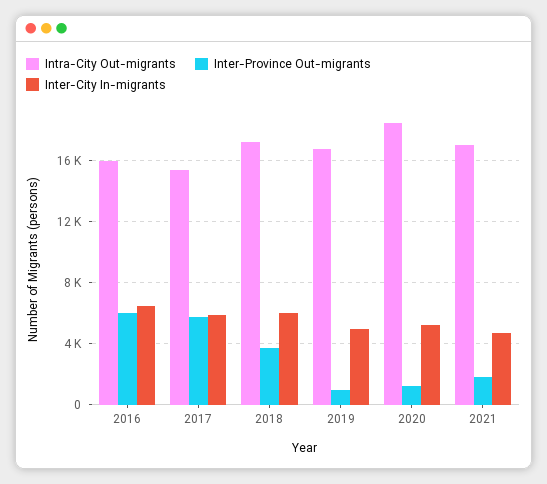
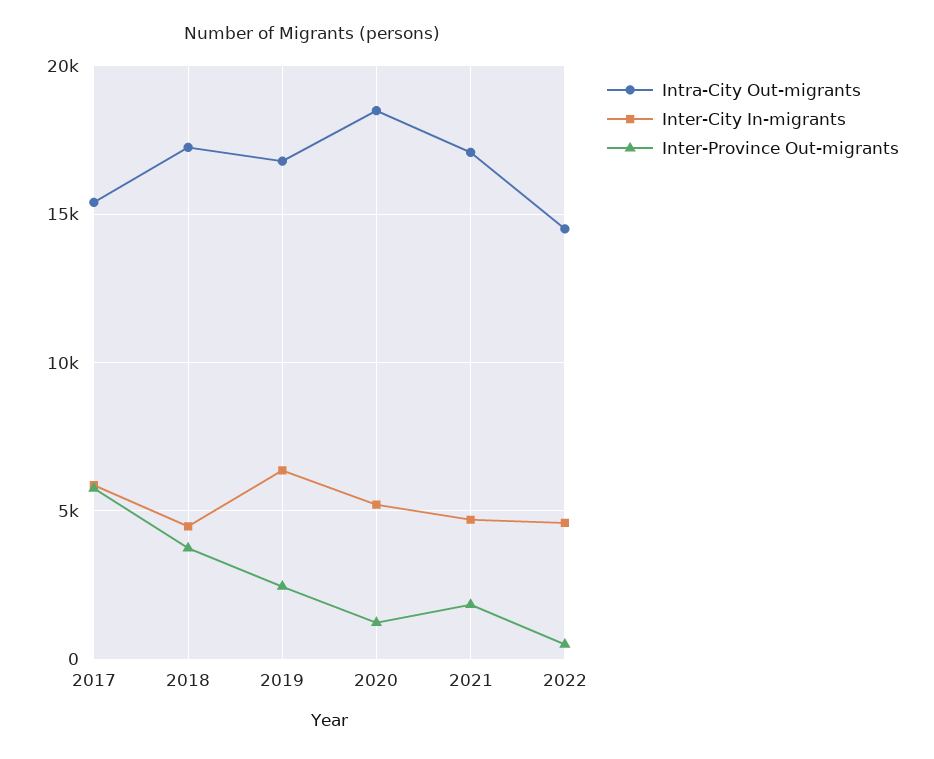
Intra-City Out-migrants, 2016: 16000 -> none
Inter-Province Out-migrants, 2016: 6000 -> none
Inter-City In-migrants, 2016: 6500 -> none
Inter-City In-migrants, 2018: 6000 -> 4500
Inter-Province Out-migrants, 2019: 1000 -> 2500
Inter-City In-migrants, 2019: 5000 -> 6500
Intra-City Out-migrants, 2022: none -> 14500
Inter-City In-migrants, 2022: none -> 4500
Inter-Province Out-migrants, 2022: none -> 500

